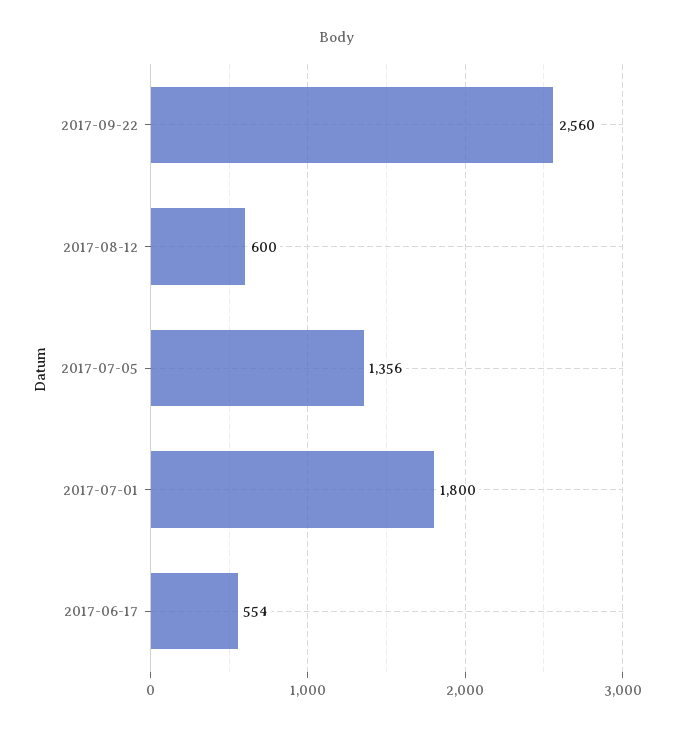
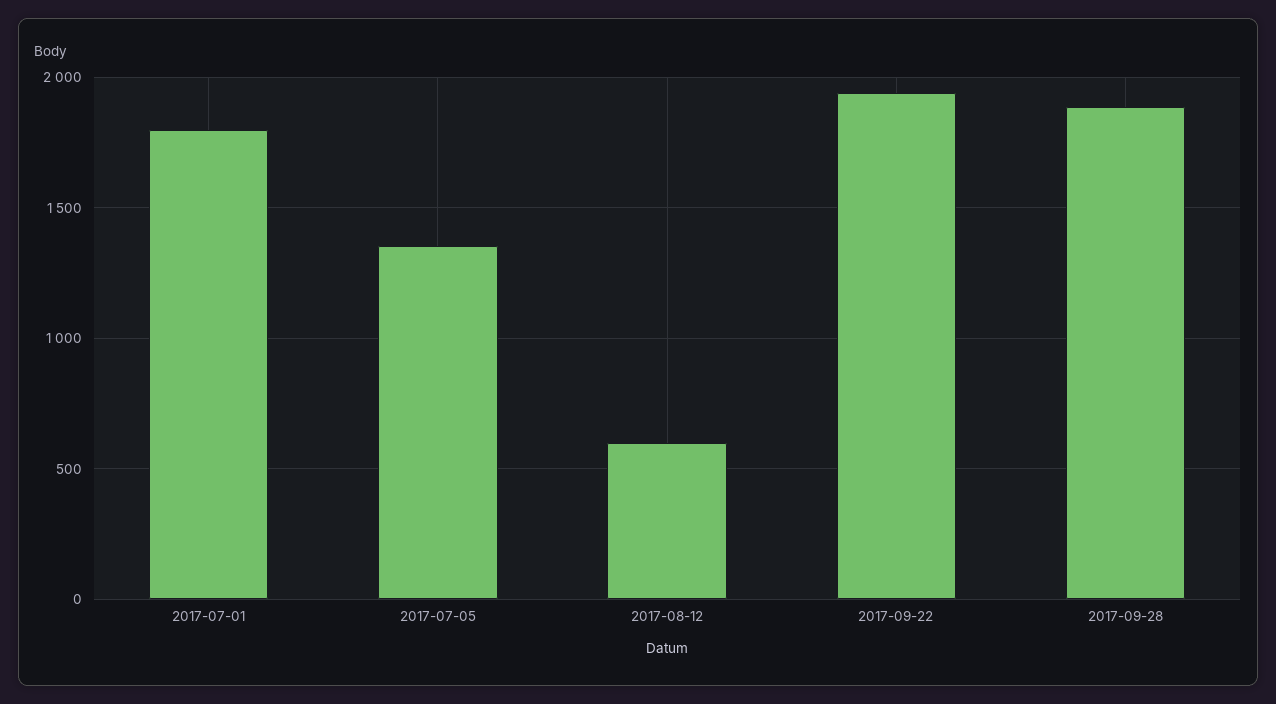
2017-09-22: 2560 -> 1950
2017-06-17: 554 -> none
2017-09-28: none -> 1900

